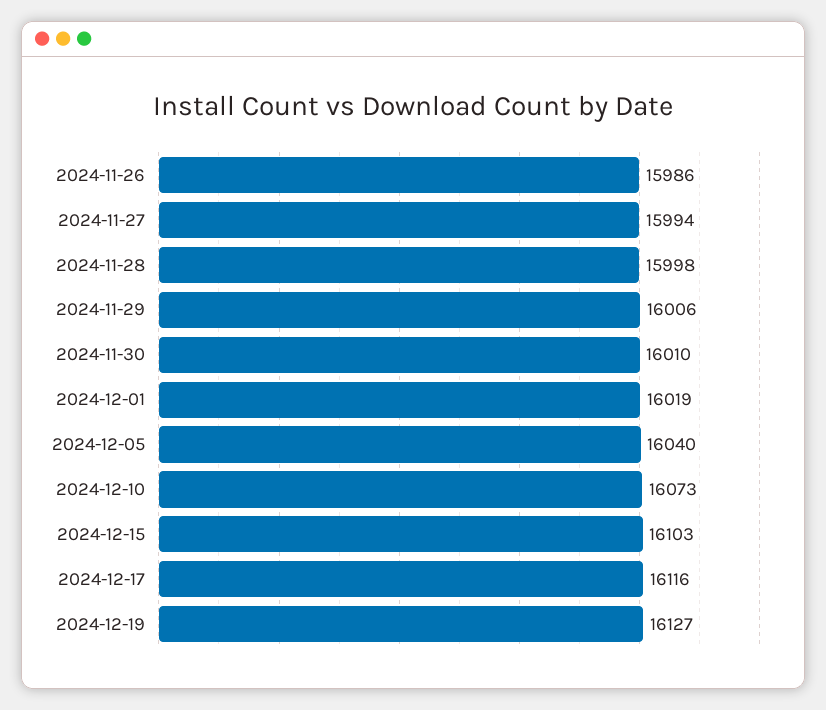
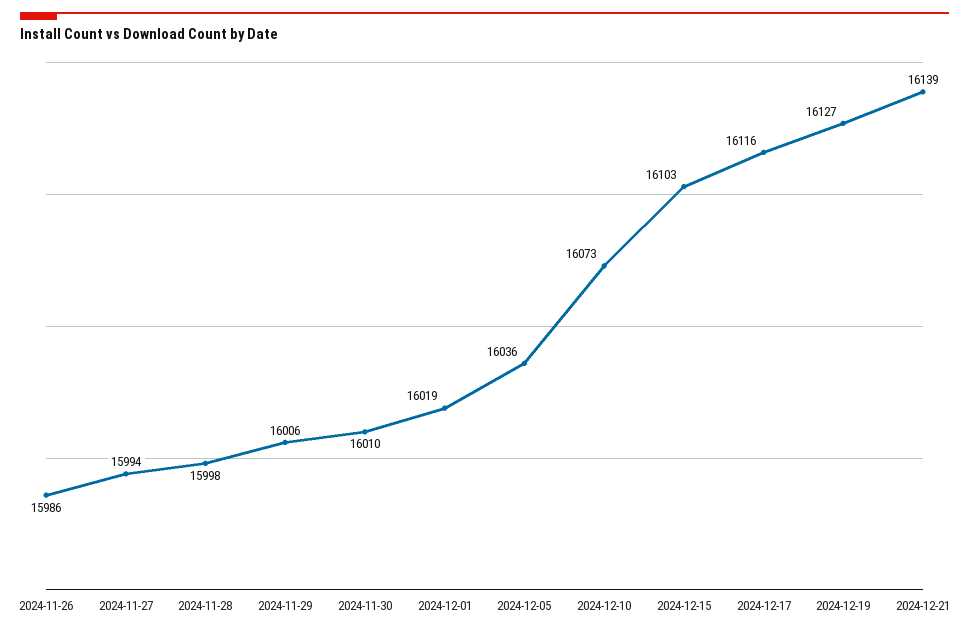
2024-12-05: 16040 -> 16036
2024-12-21: none -> 16139

